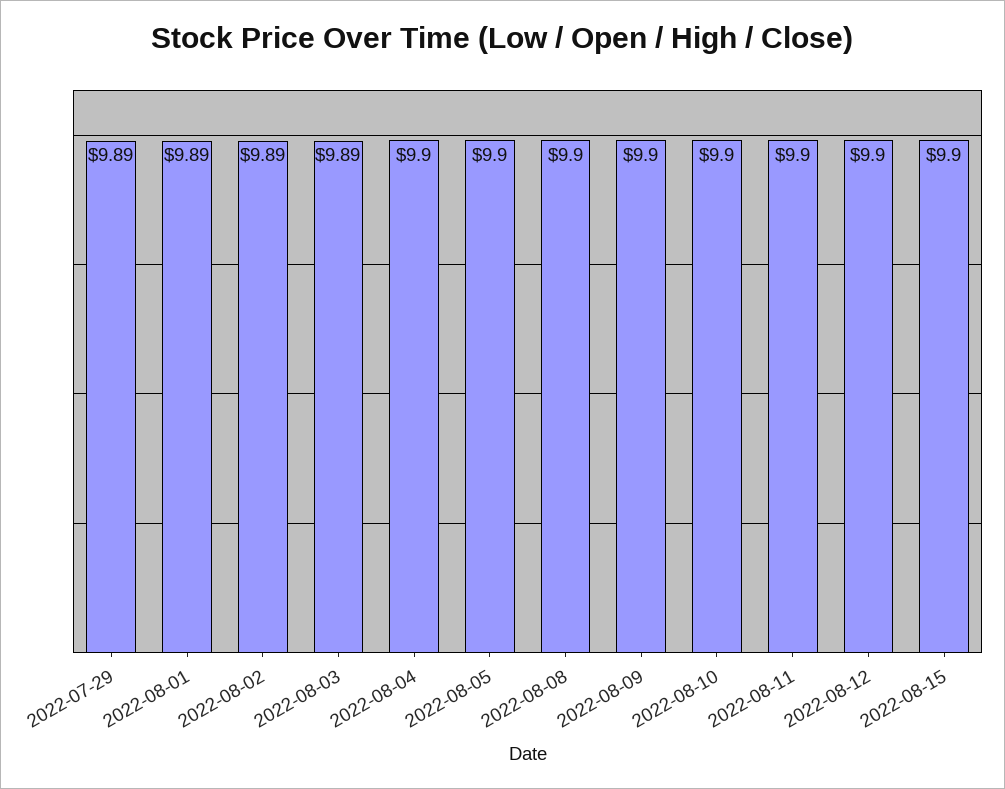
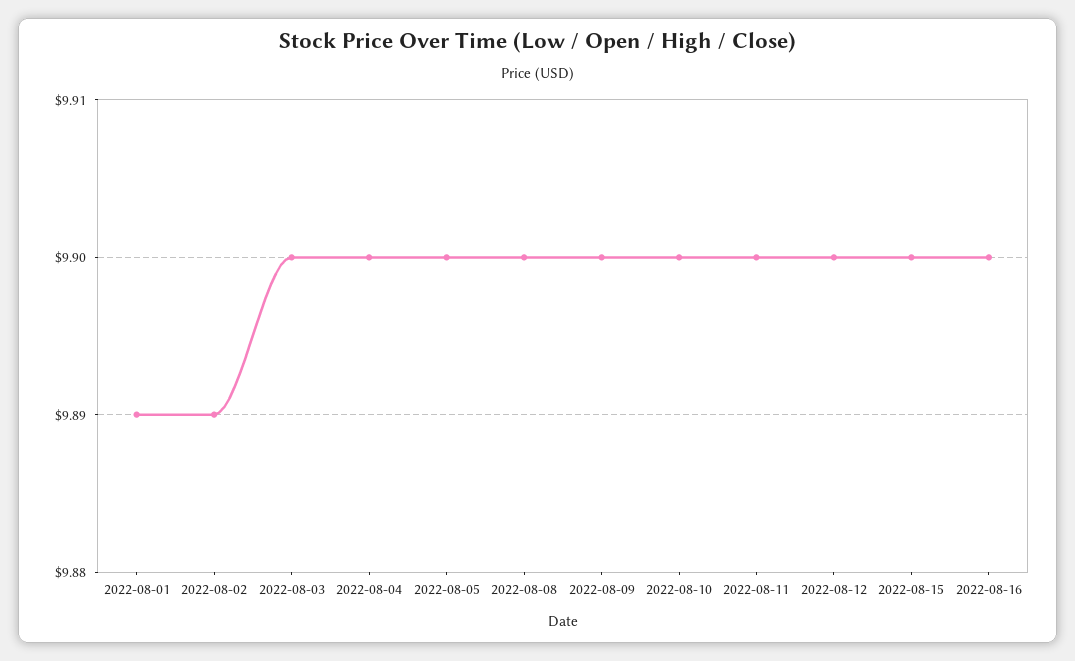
2022-07-29: 9.89 -> none
2022-08-03: 9.89 -> 9.9
2022-08-16: none -> 9.9

